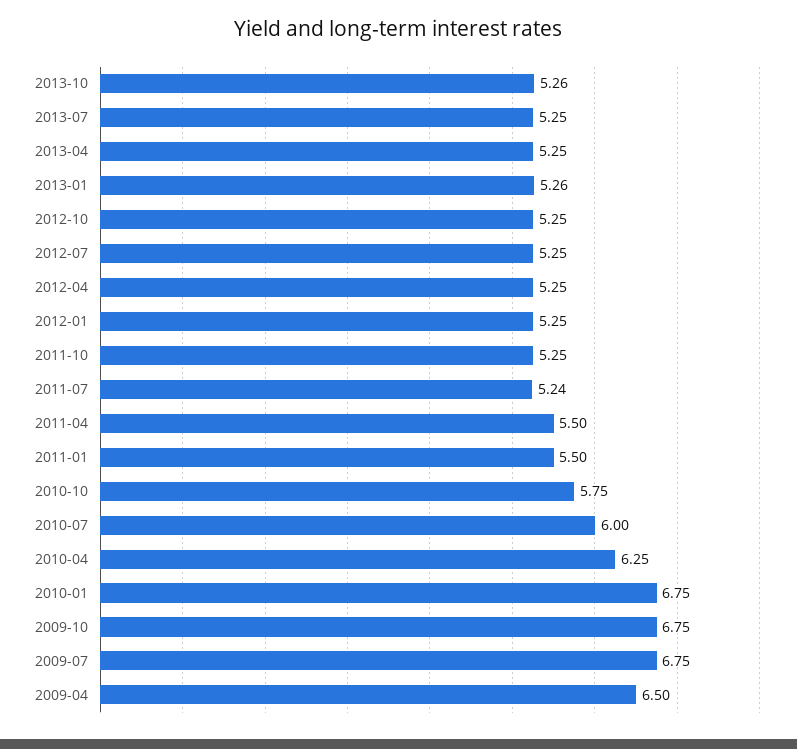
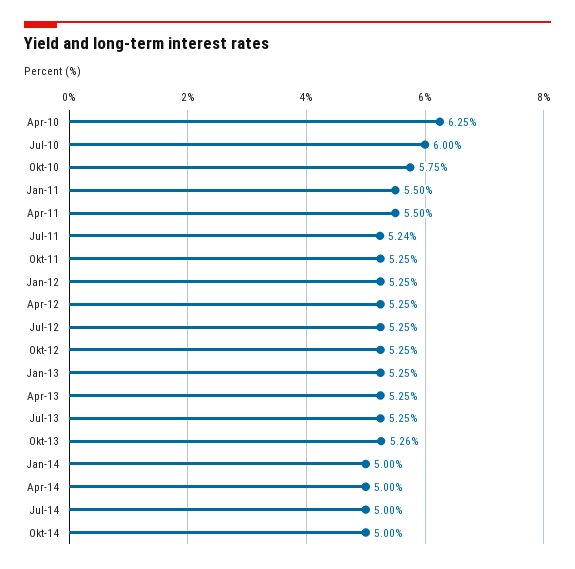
2013-01: 5.26 -> 5.25
2010-01: 6.75 -> none
2009-10: 6.75 -> none
2009-07: 6.75 -> none
2009-04: 6.5 -> none
Jan-14: none -> 5
Apr-14: none -> 5
Jul-14: none -> 5
Okt-14: none -> 5

